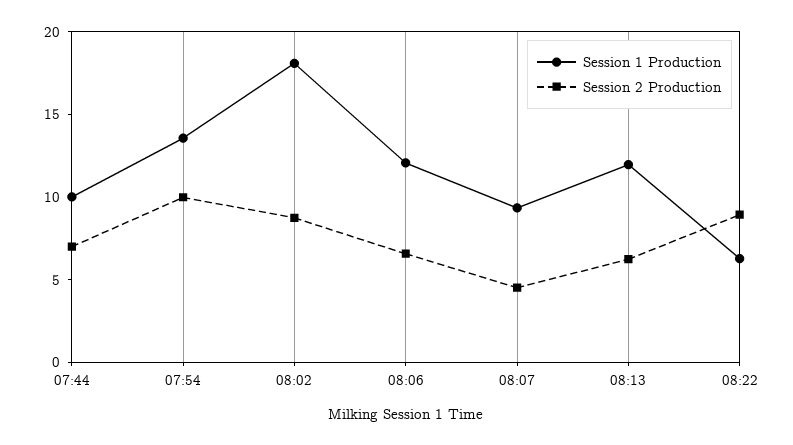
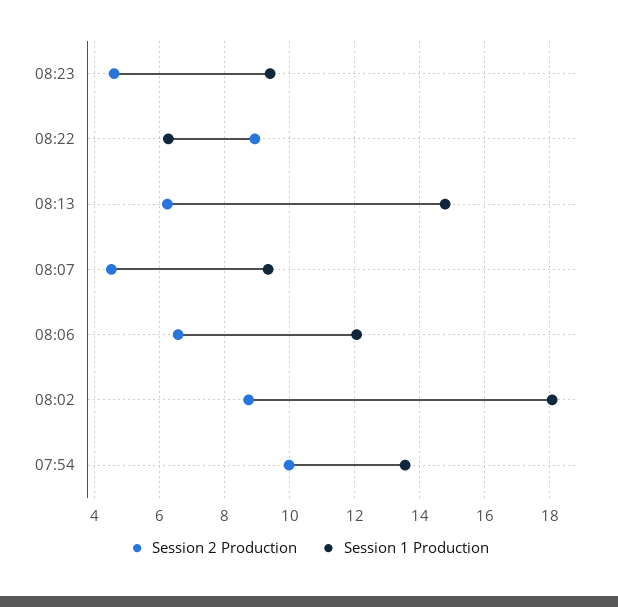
Session 1 Production, 07:44: 10 -> none
Session 2 Production, 07:44: 7 -> none
Session 1 Production, 08:13: 12 -> 14.8
Session 2 Production, 08:23: none -> 4.6
Session 1 Production, 08:23: none -> 9.4

